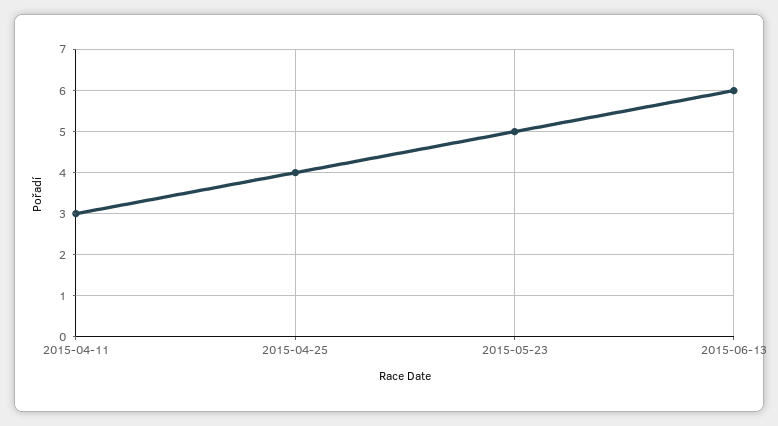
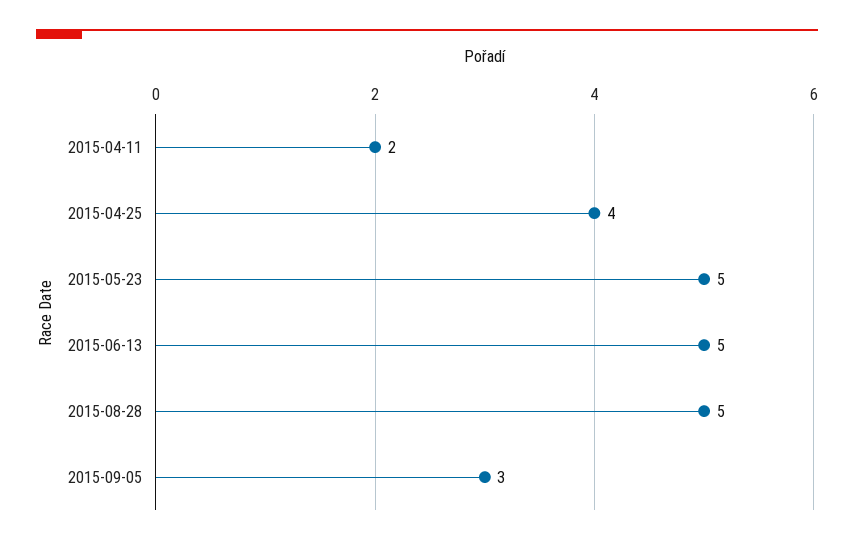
2015-04-11: 3 -> 2
2015-06-13: 6 -> 5
2015-08-28: none -> 5
2015-09-05: none -> 3

